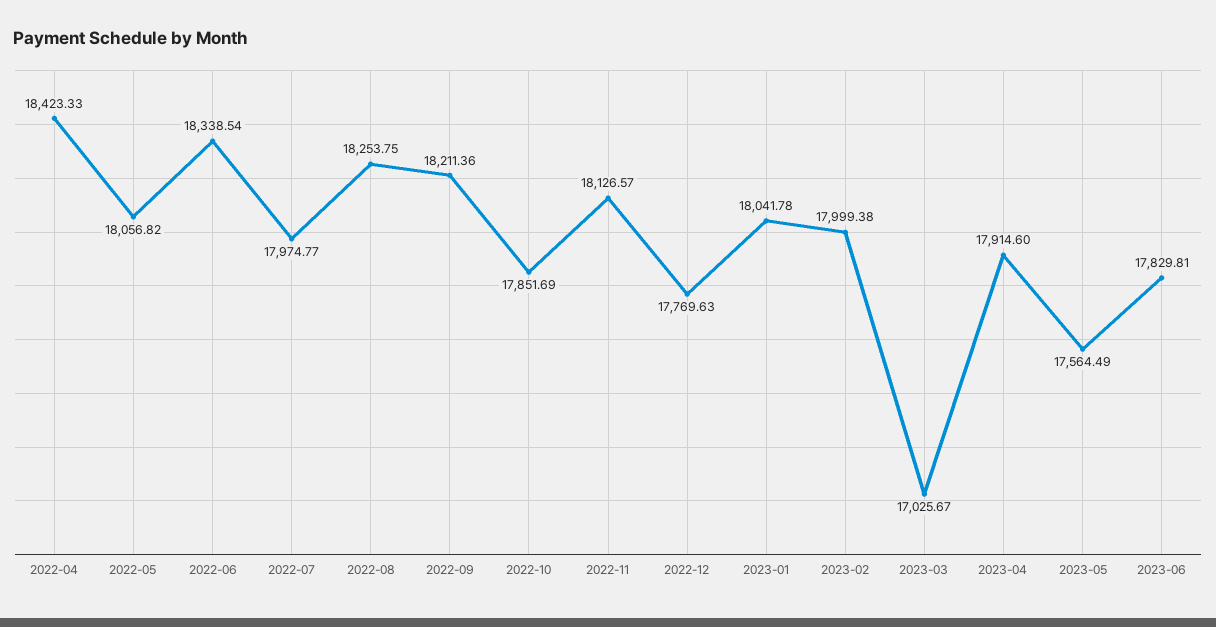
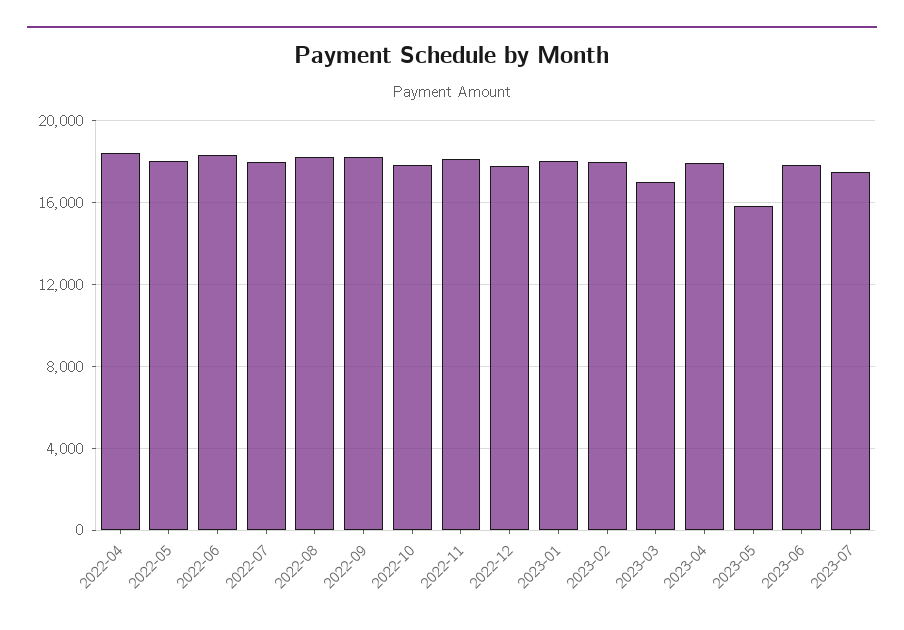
2023-05: 17564.49 -> 16000
2023-07: none -> 17500

